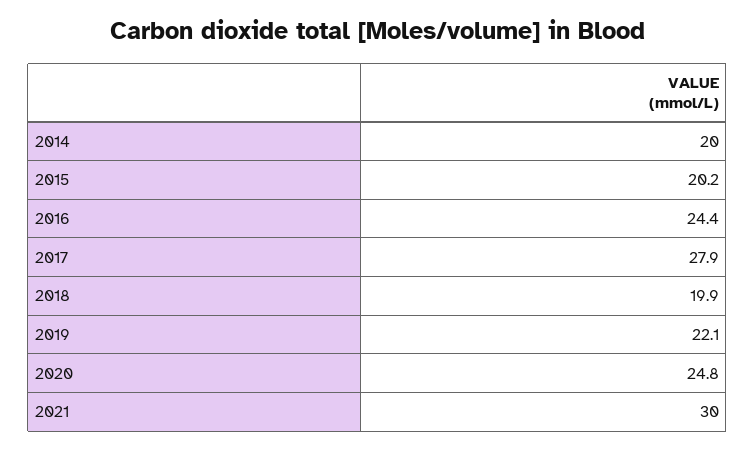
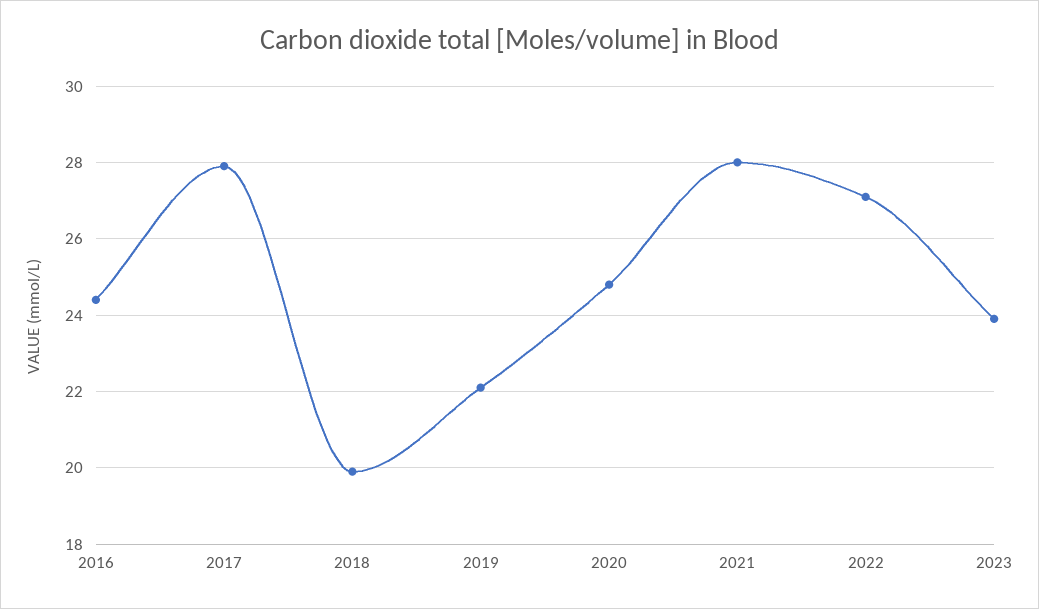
2014: 20 -> none
2015: 20.2 -> none
2021: 30 -> 28
2022: none -> 27
2023: none -> 24

